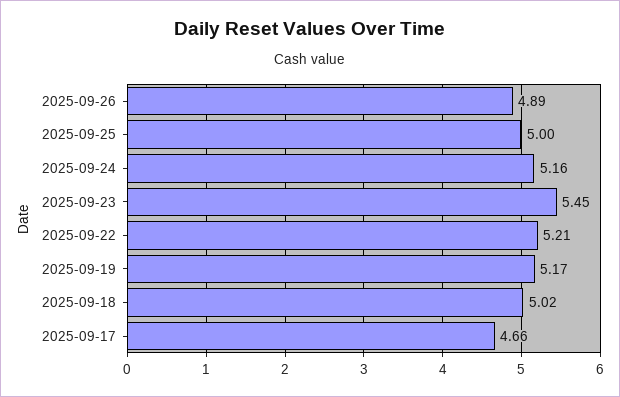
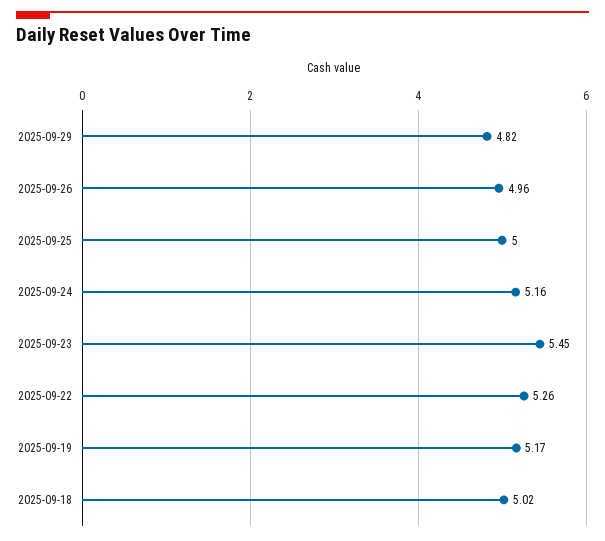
2025-09-26: 4.89 -> 4.96
2025-09-22: 5.21 -> 5.26
2025-09-17: 4.66 -> none
2025-09-29: none -> 4.82

